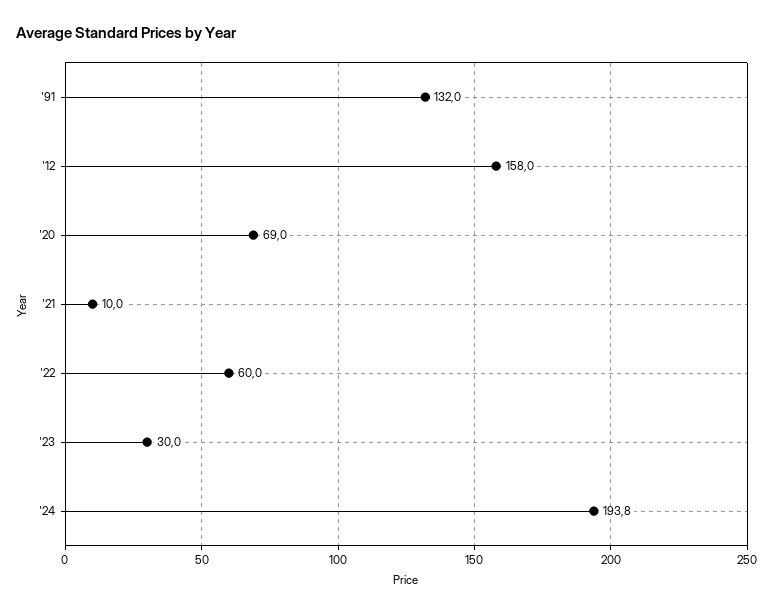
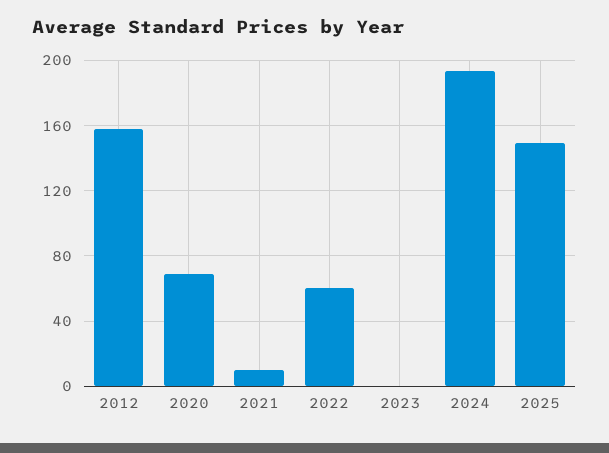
'91: 132 -> none
'23: 30 -> 0
2025: none -> 150

